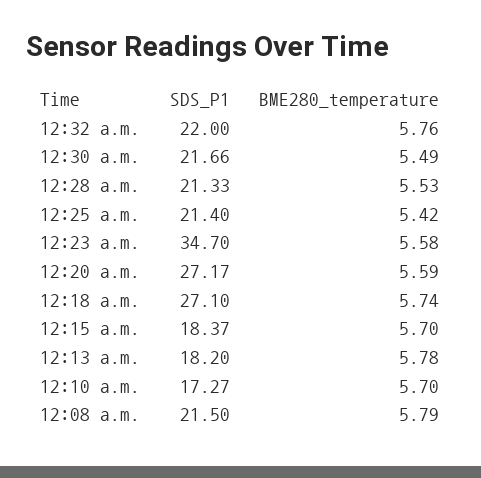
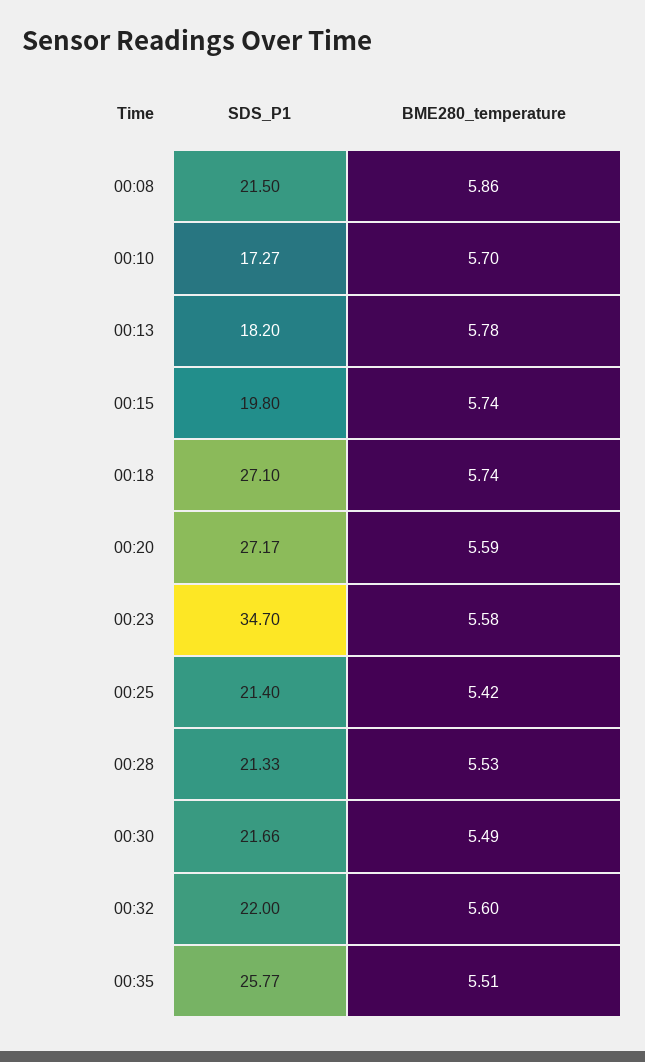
BME280_temperature, 12:32 a.m.: 5.76 -> 5.6
SDS_P1, 12:15 a.m.: 18.37 -> 19.8
BME280_temperature, 12:15 a.m.: 5.7 -> 5.74
BME280_temperature, 12:08 a.m.: 5.79 -> 5.86
SDS_P1, 00:35: none -> 25.77
BME280_temperature, 00:35: none -> 5.51

